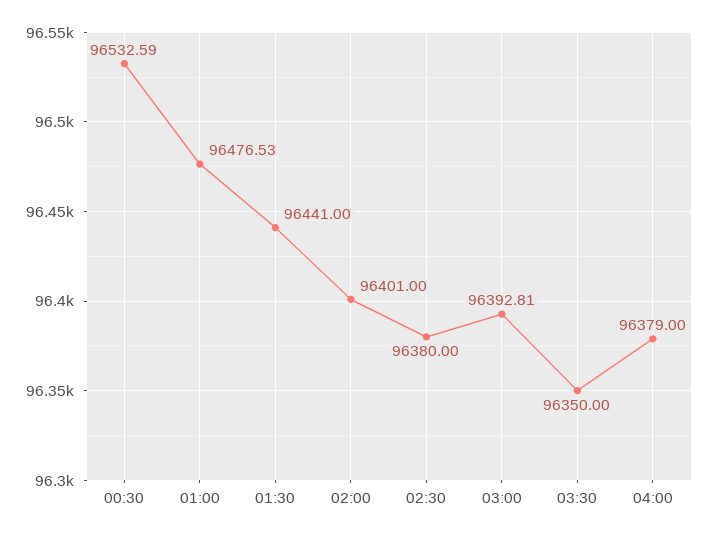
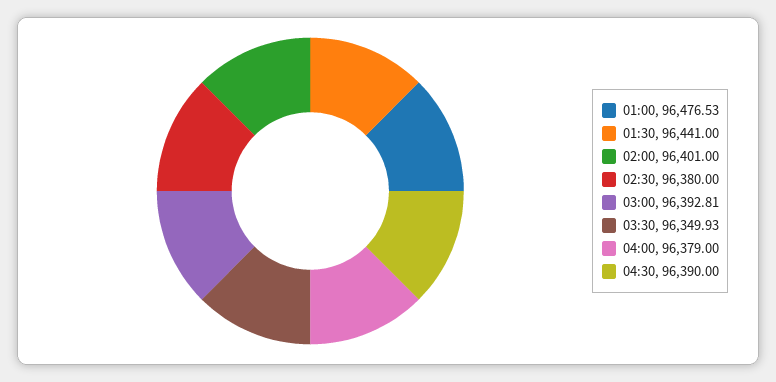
00:30: 96532.59 -> none
03:30: 96350 -> 96349.93
04:30: none -> 96390

